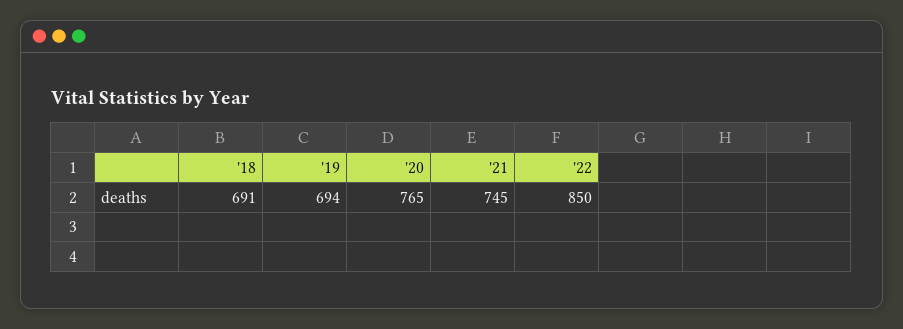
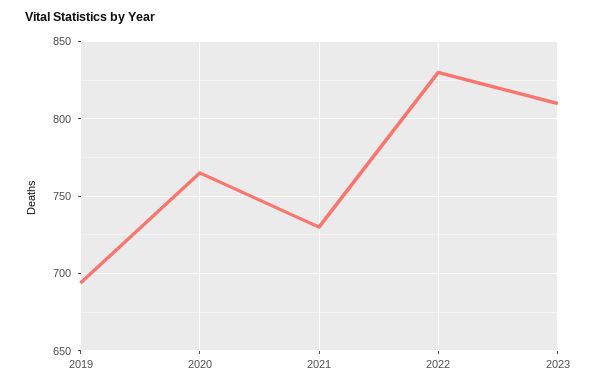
'18: 691 -> none
'21: 745 -> 730
'22: 850 -> 830
2023: none -> 810

